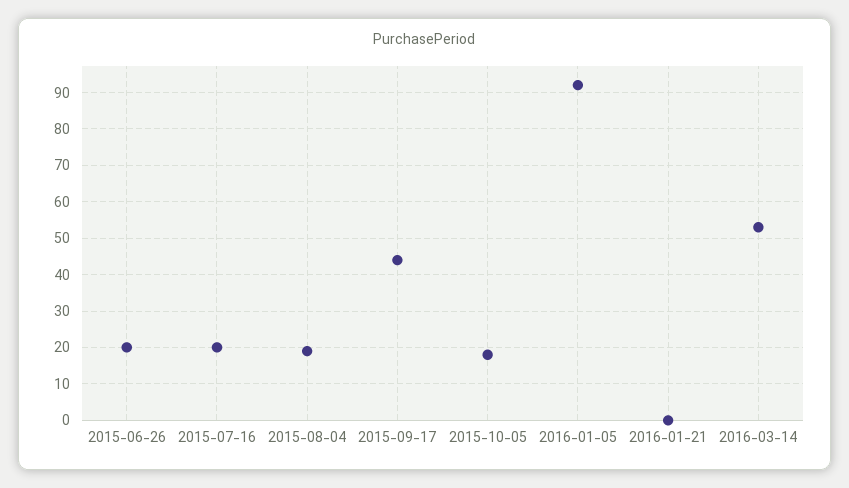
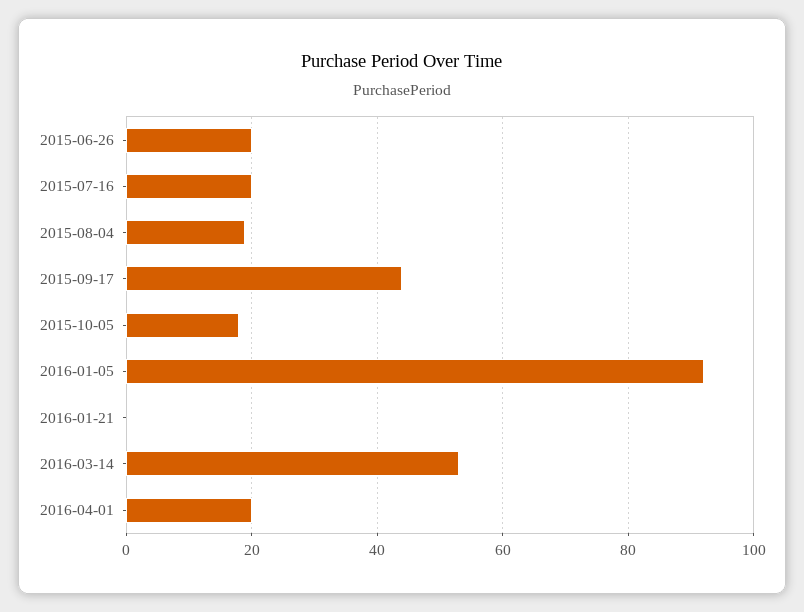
2016-04-01: none -> 20

